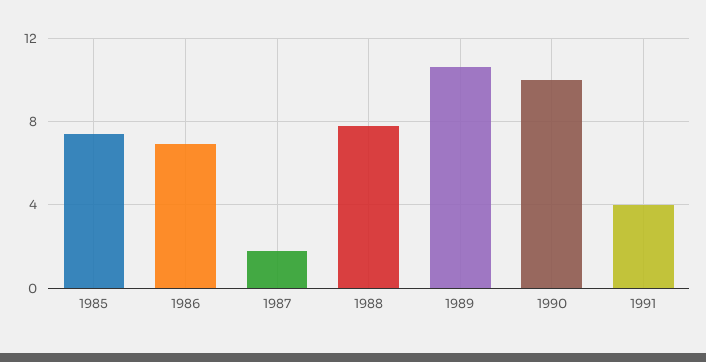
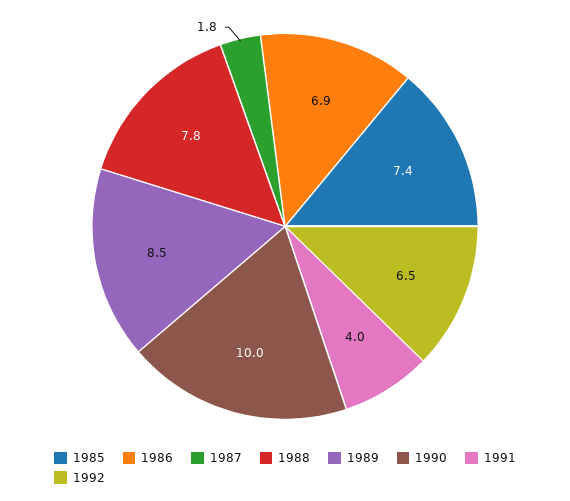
1989: 10.5 -> 8.5
1992: none -> 6.5

